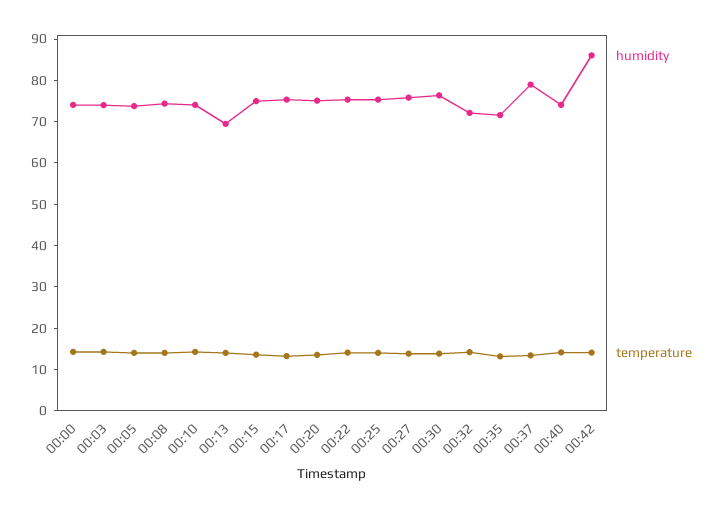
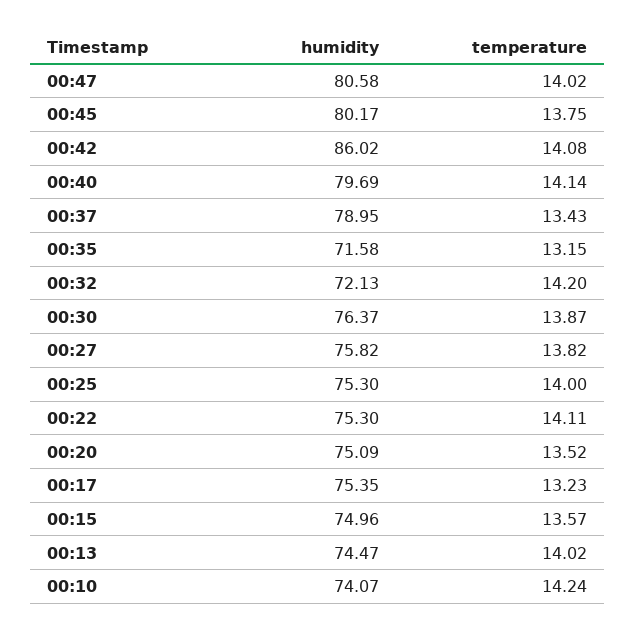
humidity, 00:00: 74 -> none
temperature, 00:00: 14 -> none
humidity, 00:03: 74 -> none
temperature, 00:03: 14 -> none
humidity, 00:05: 74 -> none
temperature, 00:05: 14 -> none
humidity, 00:08: 74 -> none
temperature, 00:08: 14 -> none
humidity, 00:13: 70 -> 74.47
humidity, 00:40: 74 -> 79.69
humidity, 00:47: none -> 80.58
temperature, 00:47: none -> 14.02
humidity, 00:45: none -> 80.17
temperature, 00:45: none -> 13.75

